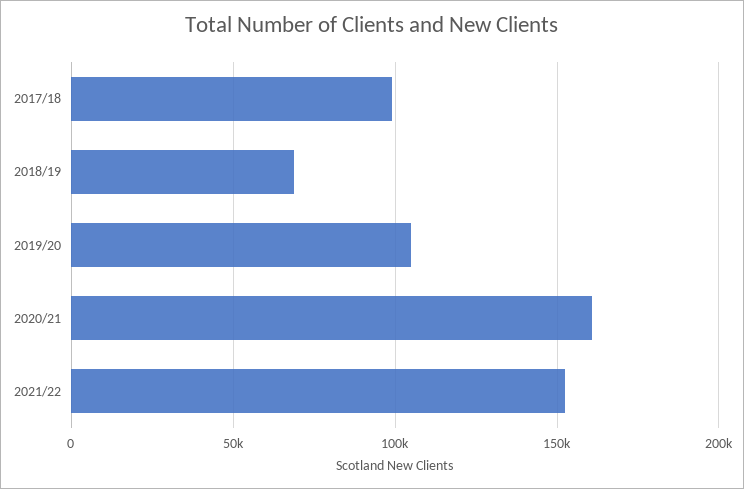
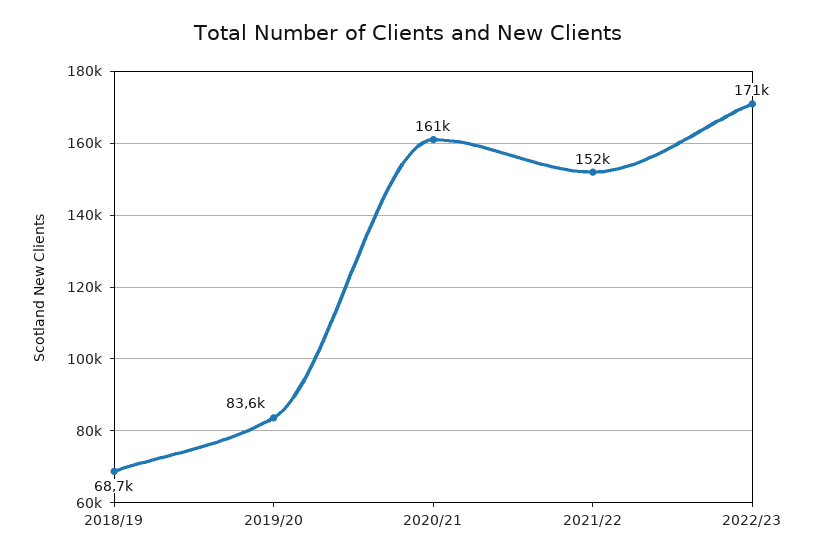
2017/18: 100000 -> none
2019/20: 105000 -> 83600
2022/23: none -> 171000

